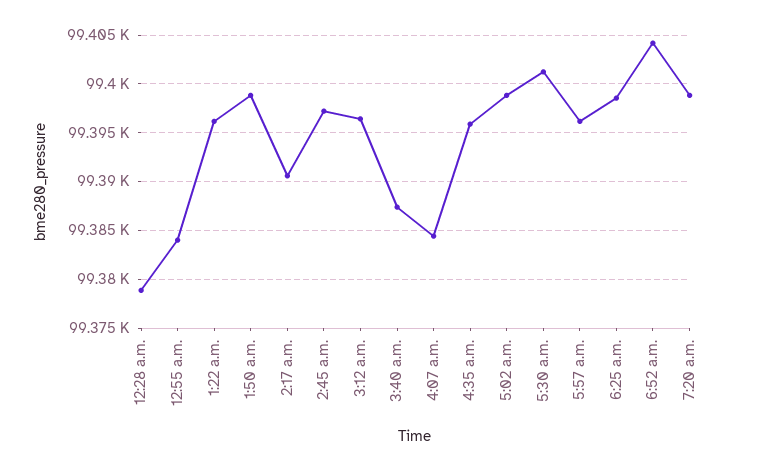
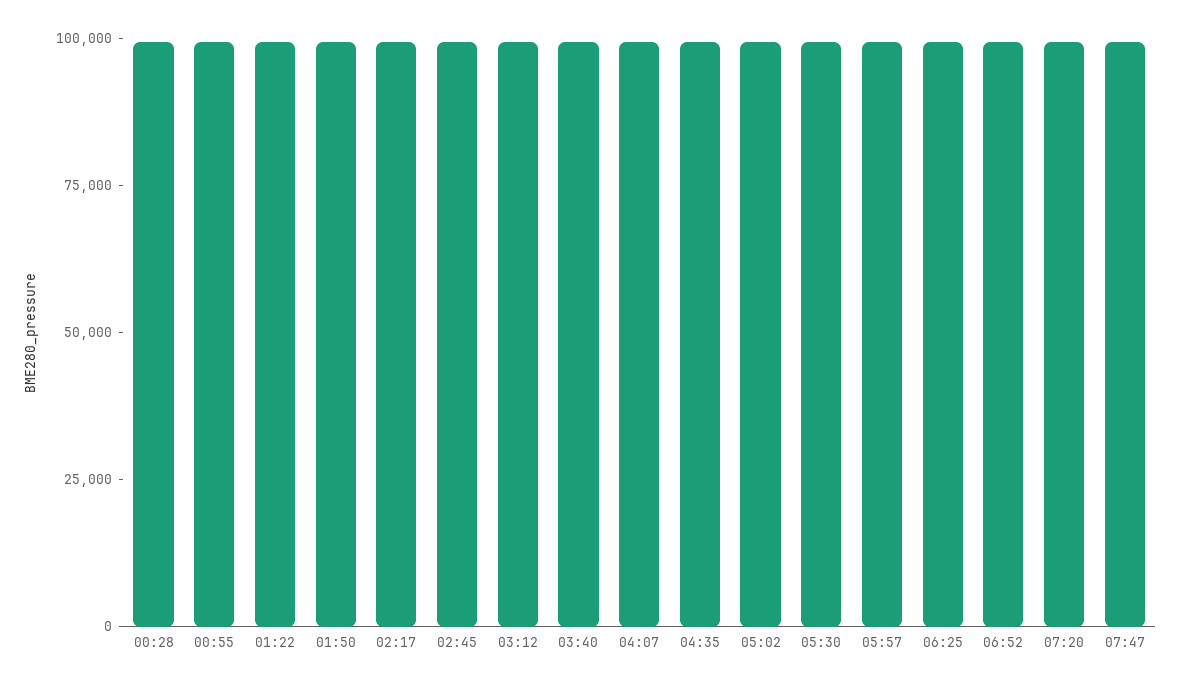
07:47: none -> 100000

